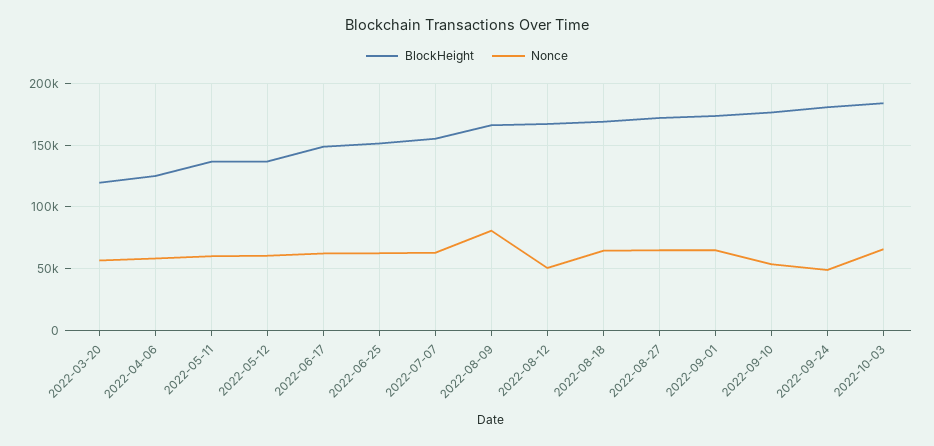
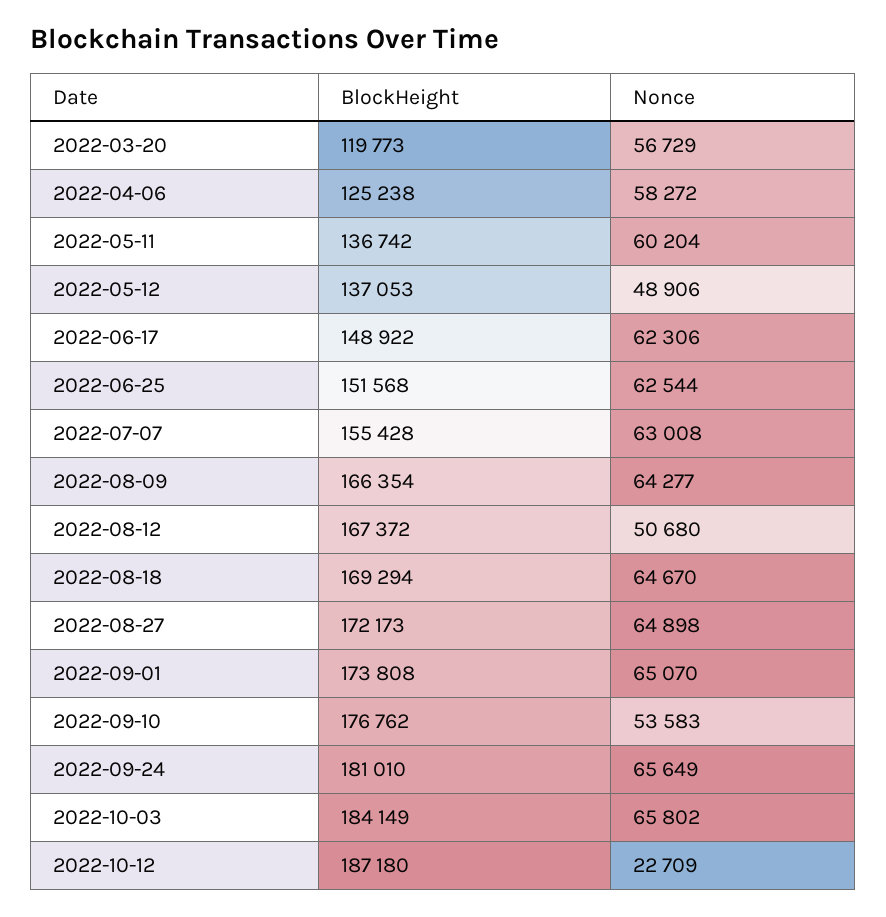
Nonce, 2022-05-12: 60000 -> 48906
Nonce, 2022-08-09: 80000 -> 64277
Nonce, 2022-09-24: 50000 -> 65649
BlockHeight, 2022-10-12: none -> 187180
Nonce, 2022-10-12: none -> 22709

